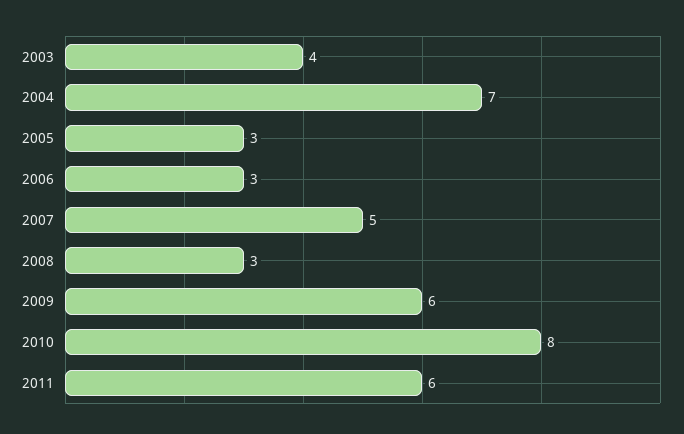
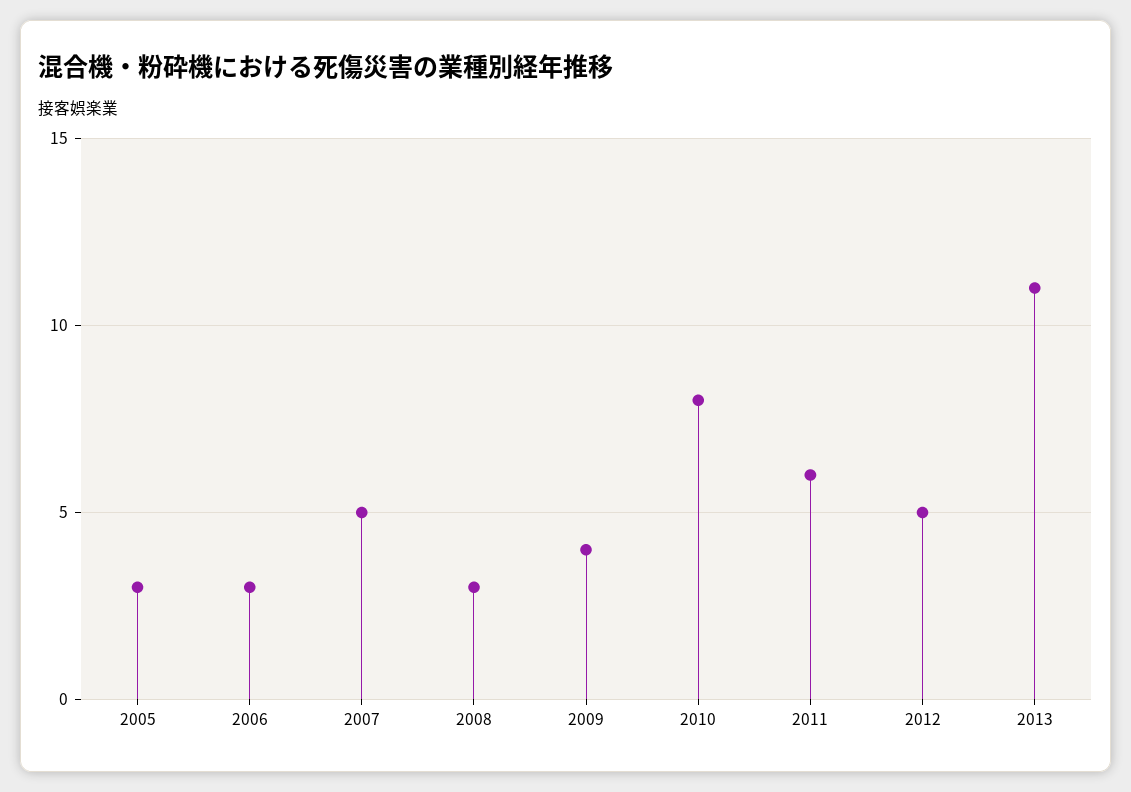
2003: 4 -> none
2004: 7 -> none
2009: 6 -> 4
2012: none -> 5
2013: none -> 11

